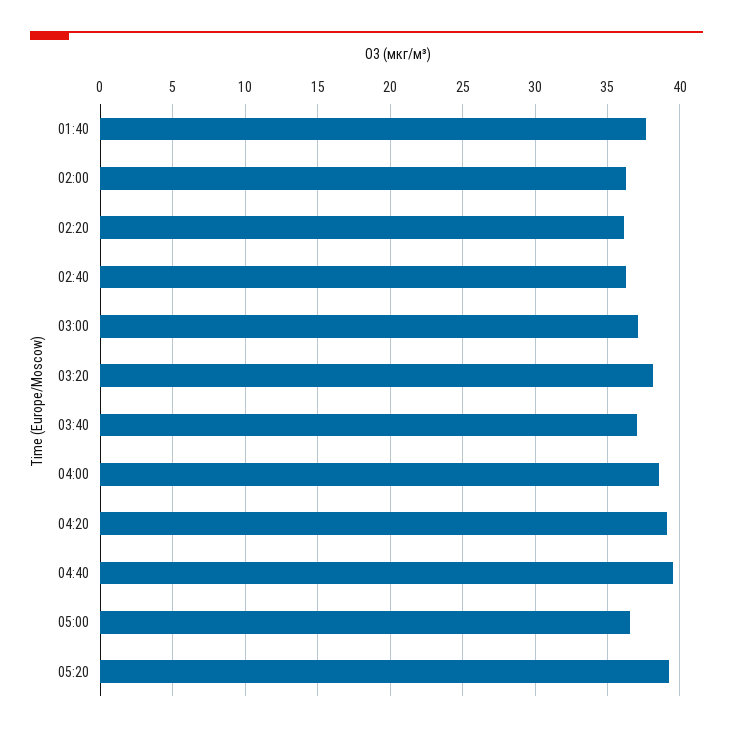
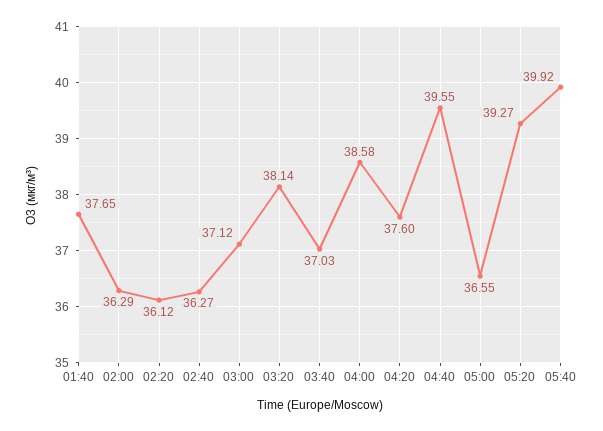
04:20: 39 -> 37.6
05:40: none -> 39.92

